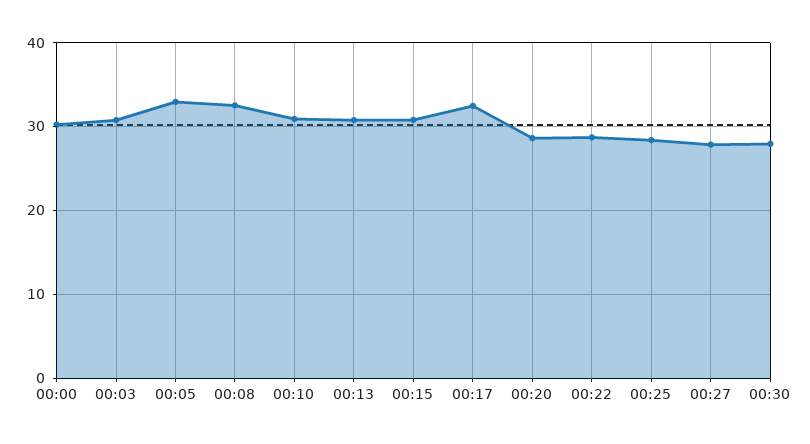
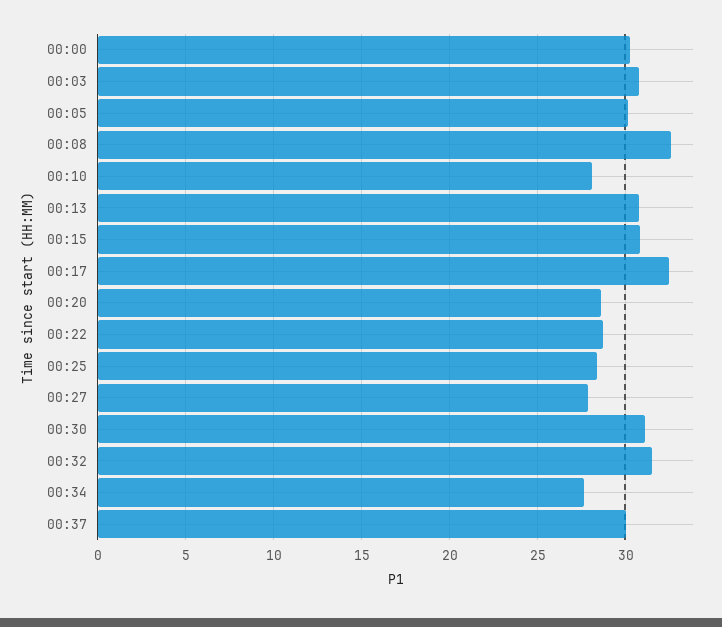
00:05: 33 -> 30
00:10: 31 -> 28
00:30: 28 -> 31
00:32: none -> 31.5
00:34: none -> 27.5
00:37: none -> 30

